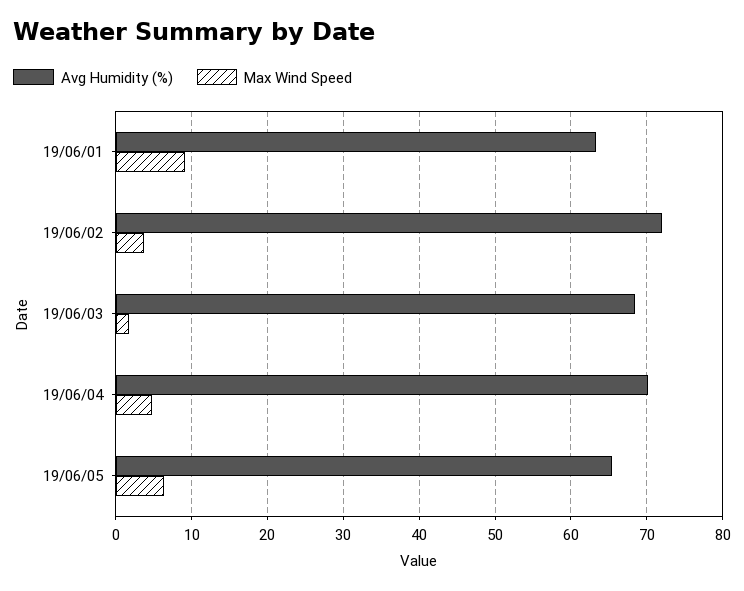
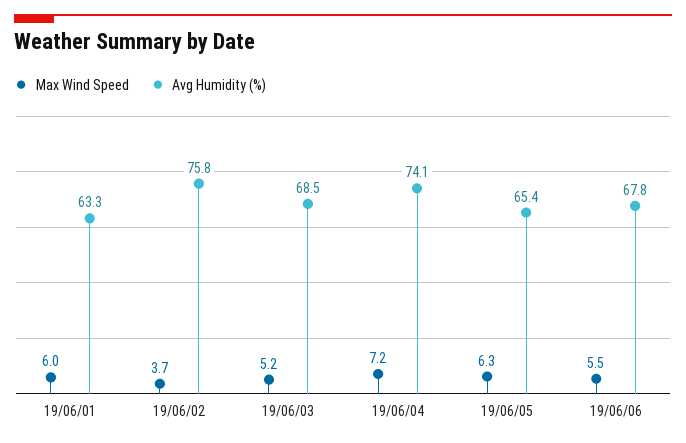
Max Wind Speed, 19/06/01: 9 -> 6
Avg Humidity (%), 19/06/02: 72 -> 75.8
Max Wind Speed, 19/06/03: 2 -> 5.2
Avg Humidity (%), 19/06/04: 70 -> 74.1
Max Wind Speed, 19/06/04: 5 -> 7.2
Max Wind Speed, 19/06/06: none -> 5.5
Avg Humidity (%), 19/06/06: none -> 67.8

